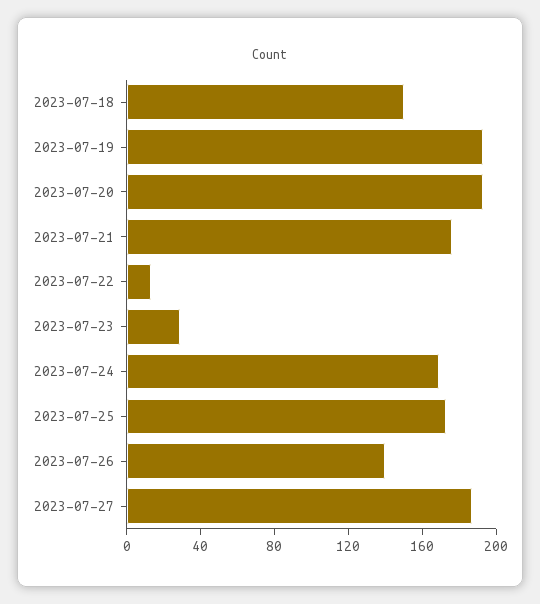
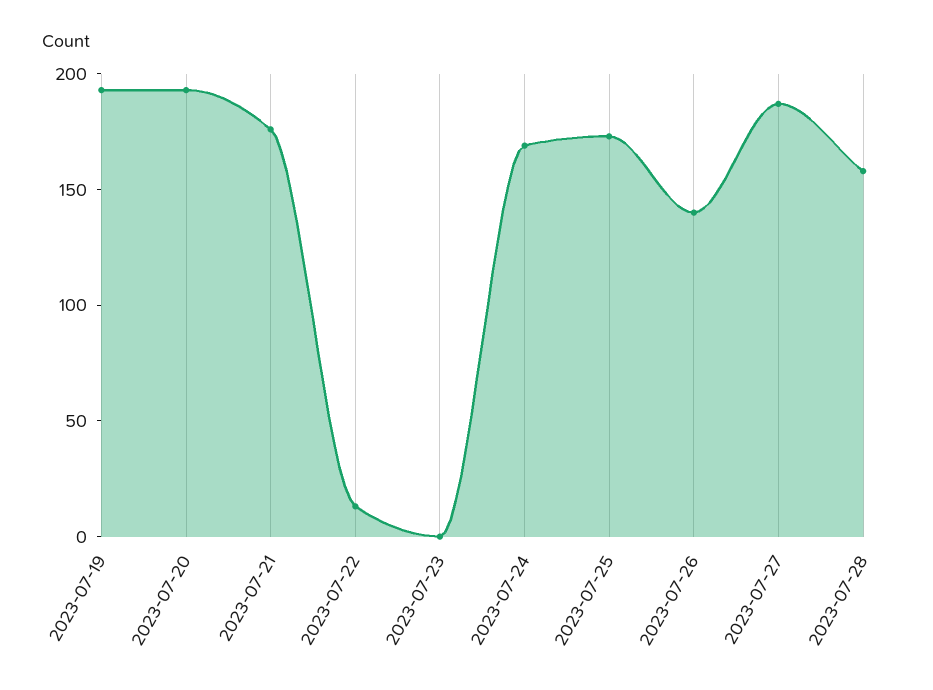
2023-07-18: 150 -> none
2023-07-23: 30 -> 0
2023-07-28: none -> 160

